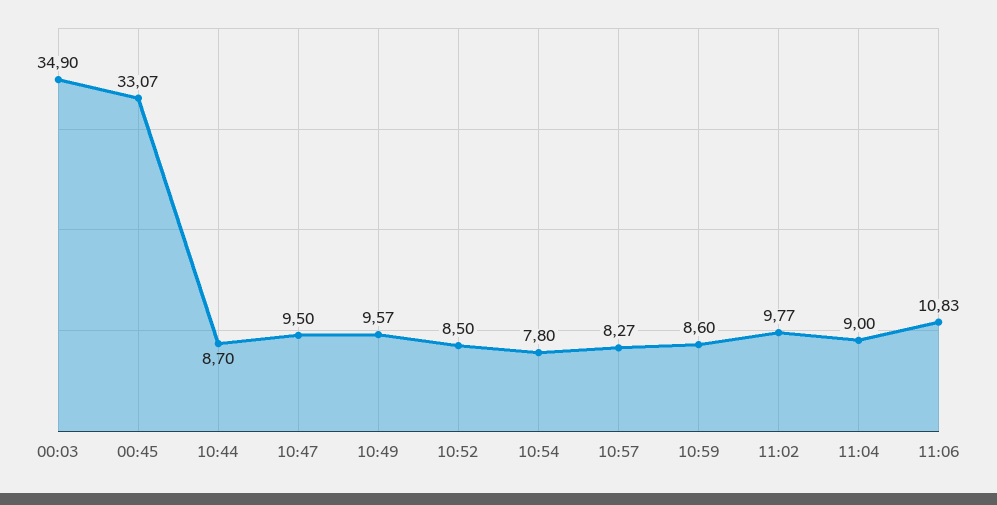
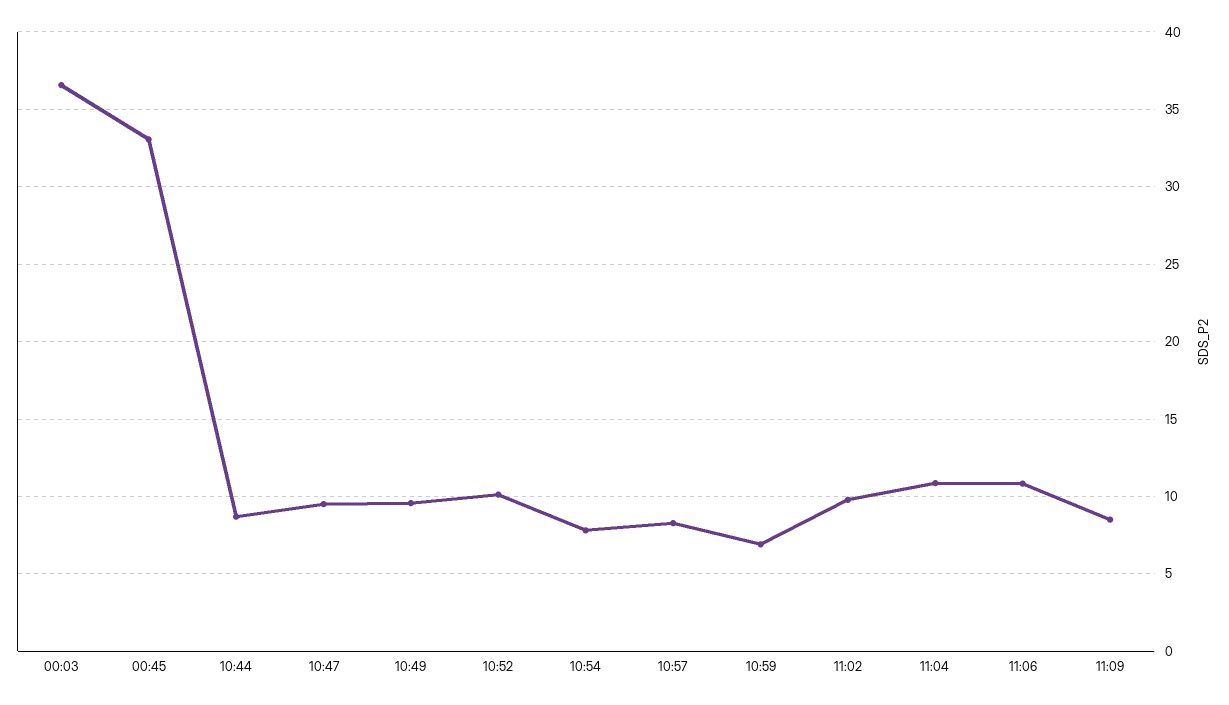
00:03: 34.9 -> 36.5
10:52: 8.5 -> 10
10:59: 8.6 -> 7
11:04: 9 -> 11
11:09: none -> 8.5

